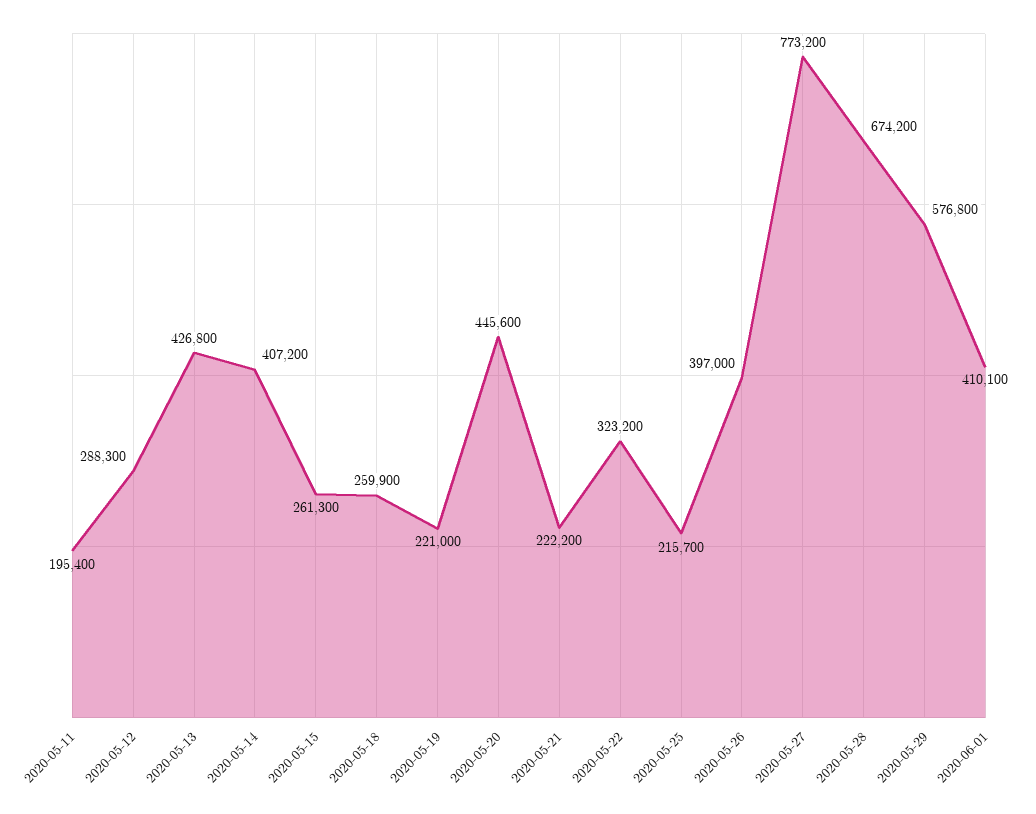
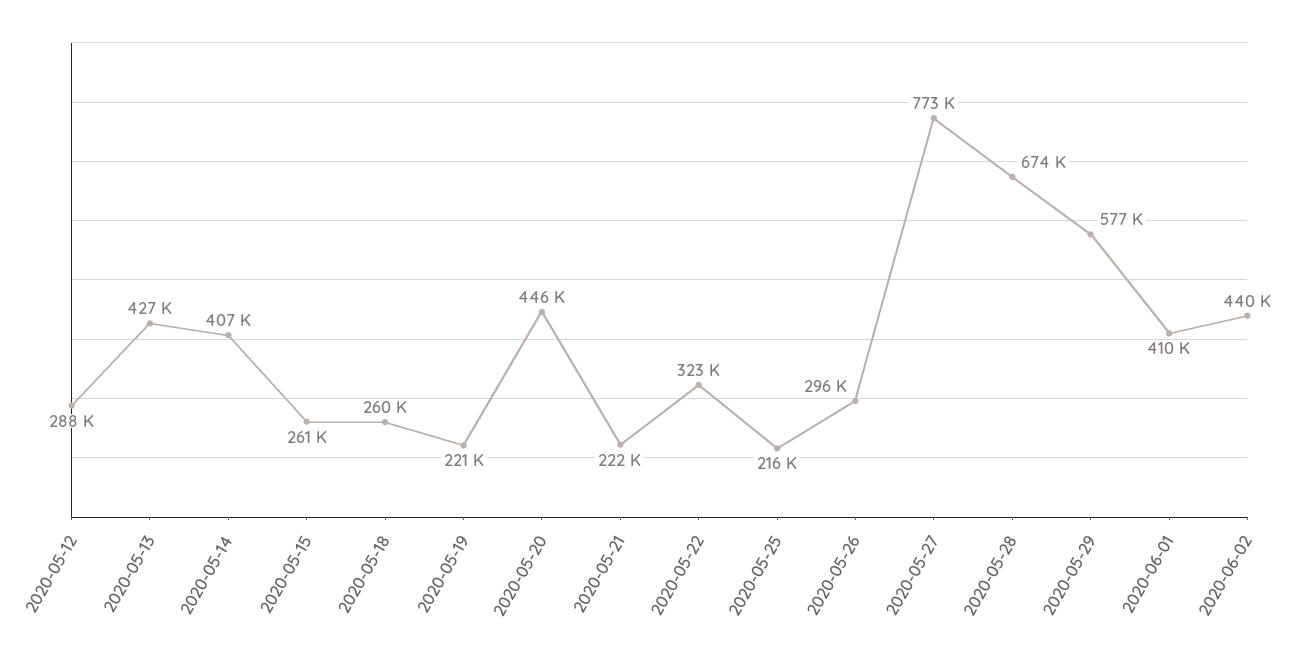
2020-05-11: 195400 -> none
2020-05-26: 397000 -> 296000
2020-06-02: none -> 440000

